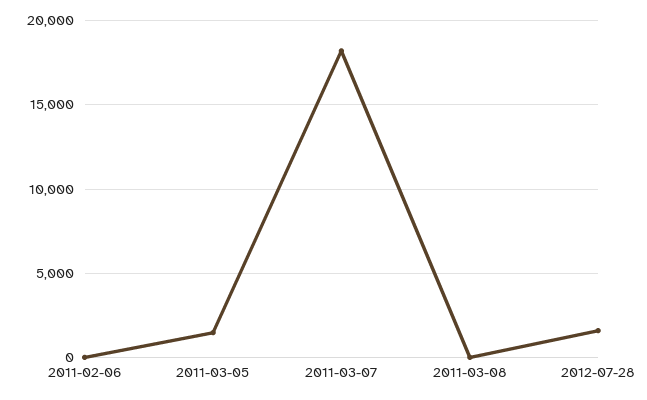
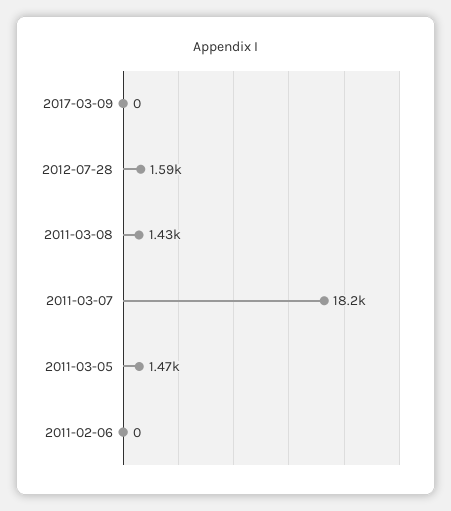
2011-03-08: 0 -> 1430
2017-03-09: none -> 0

